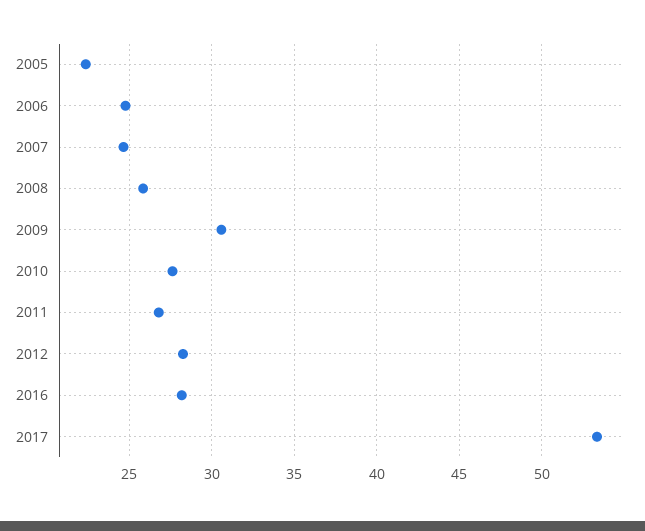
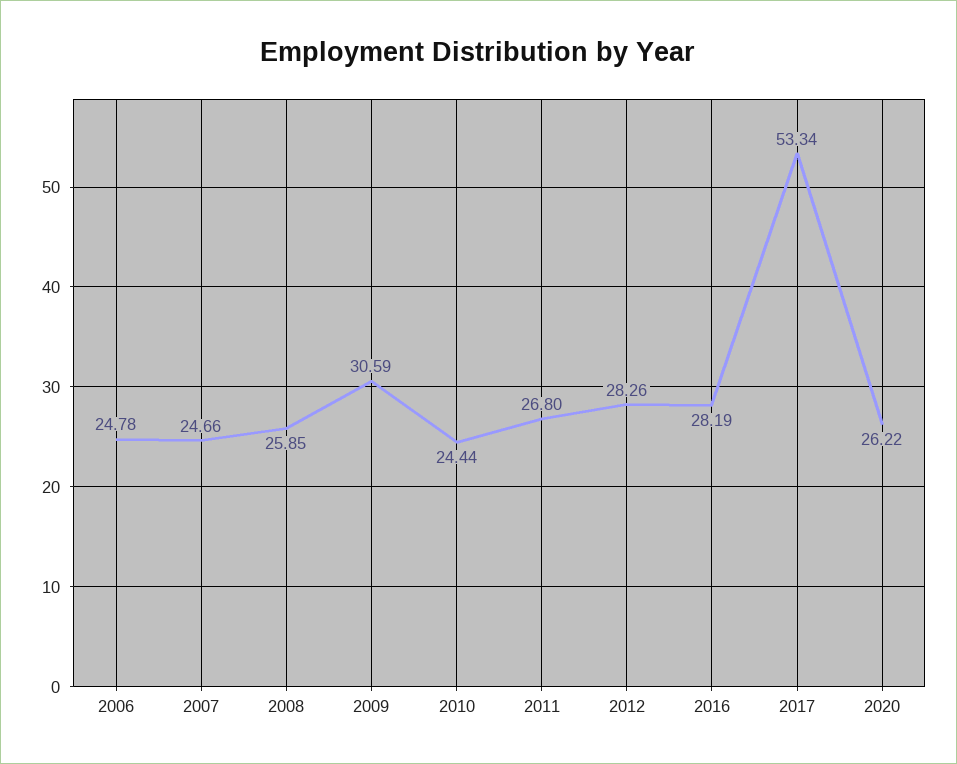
2005: 22.5 -> none
2010: 27.5 -> 24.44
2020: none -> 26.22

